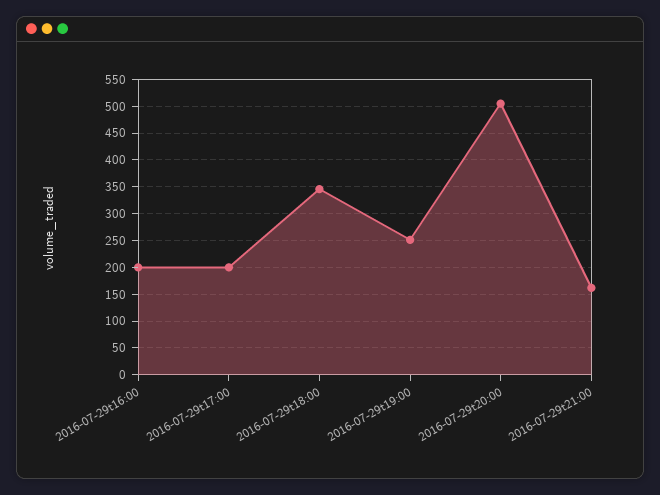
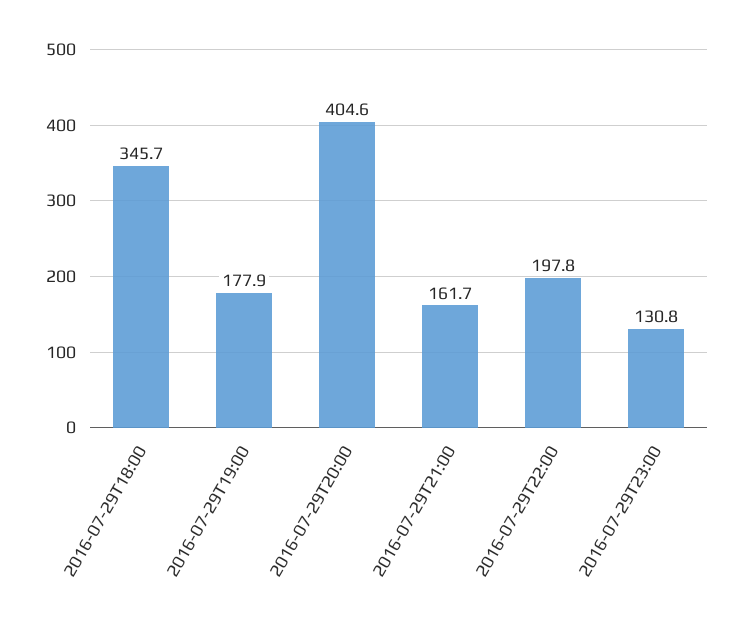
2016-07-29t16:00: 200 -> none
2016-07-29t17:00: 200 -> none
2016-07-29t19:00: 250 -> 177.9
2016-07-29t20:00: 500 -> 404.6
2016-07-29T22:00: none -> 197.8
2016-07-29T23:00: none -> 130.8

